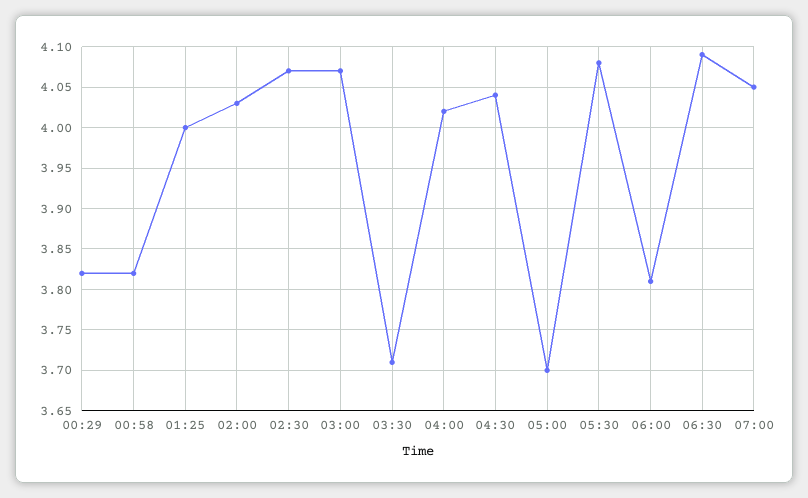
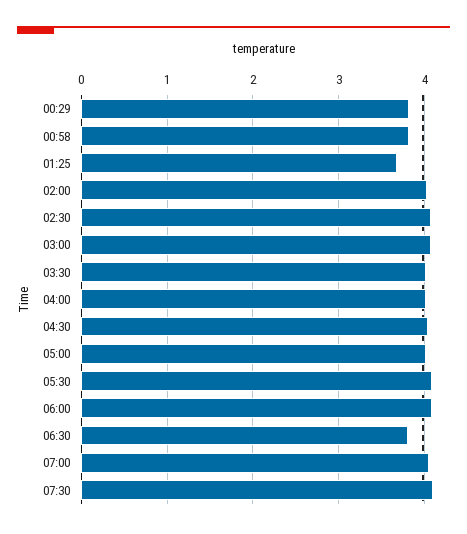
01:25: 4 -> 3.7
03:30: 3.71 -> 4
05:00: 3.7 -> 4
06:00: 3.81 -> 4.1
06:30: 4.09 -> 3.8
07:30: none -> 4.1

